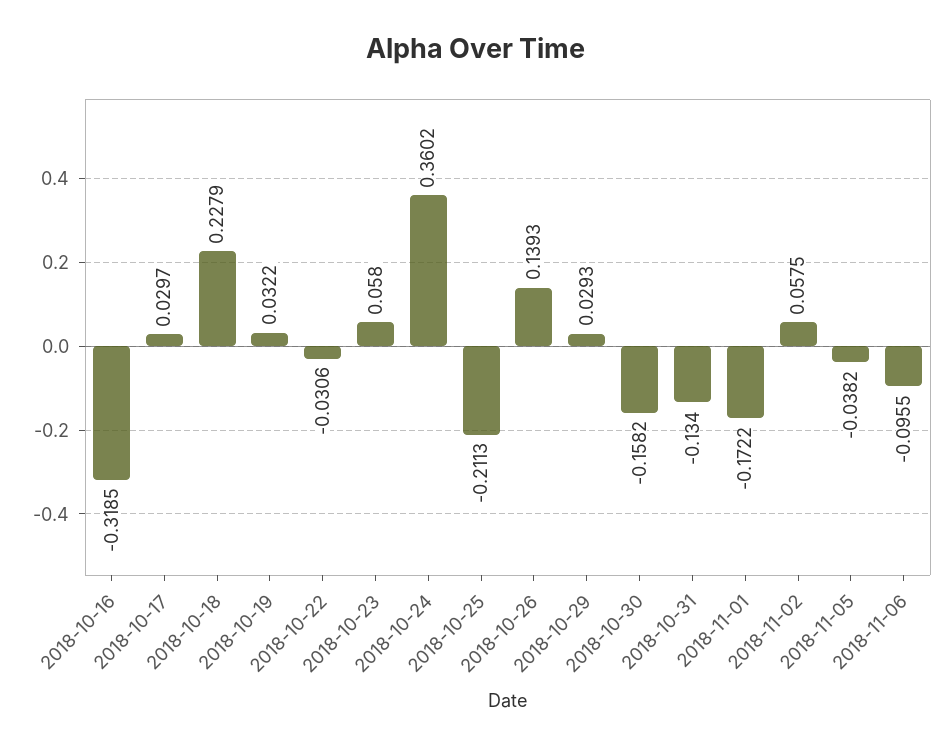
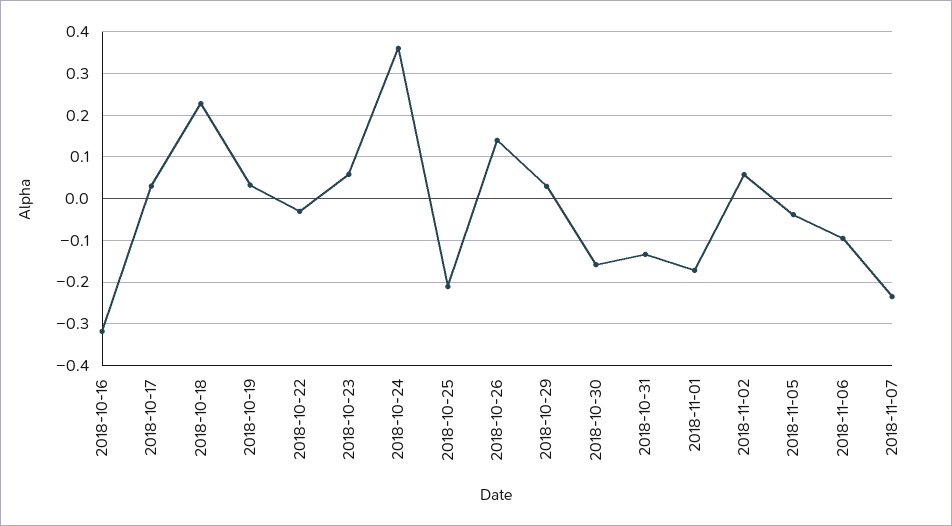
2018-11-07: none -> -0.24

